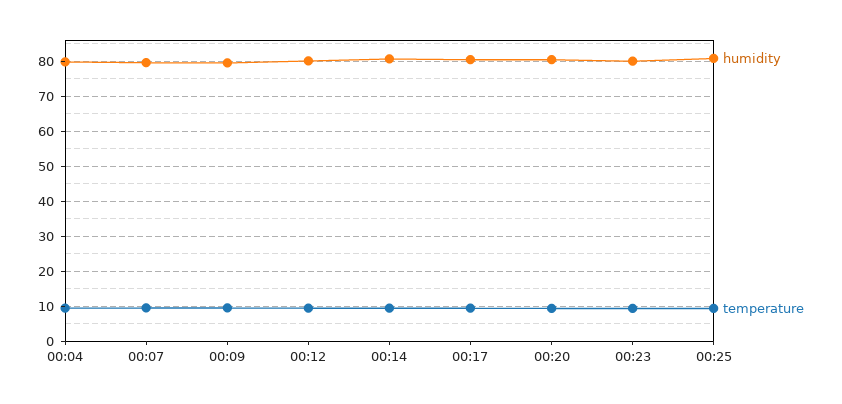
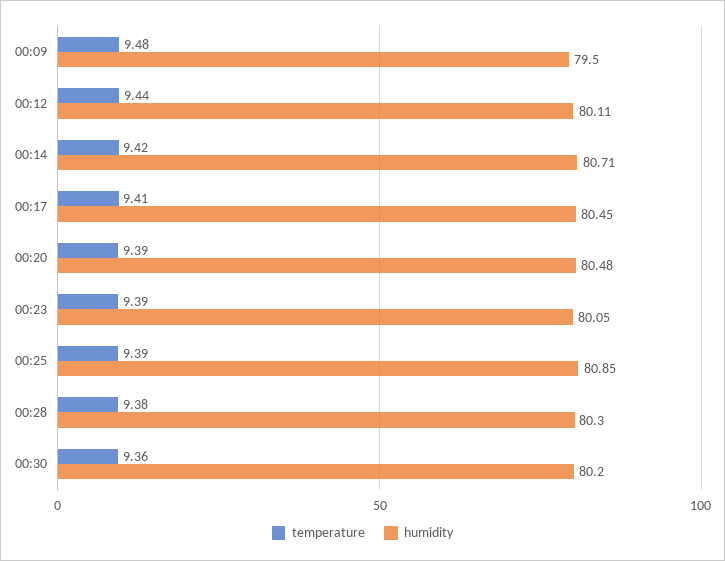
humidity, 00:04: 80 -> none
temperature, 00:04: 10 -> none
humidity, 00:07: 80 -> none
temperature, 00:07: 10 -> none
temperature, 00:28: none -> 9.38
humidity, 00:28: none -> 80.3
temperature, 00:30: none -> 9.36
humidity, 00:30: none -> 80.2

